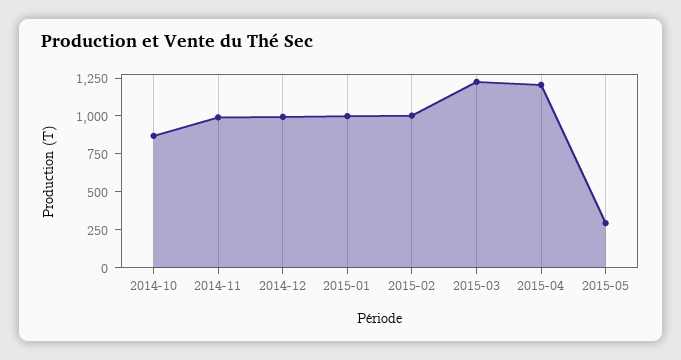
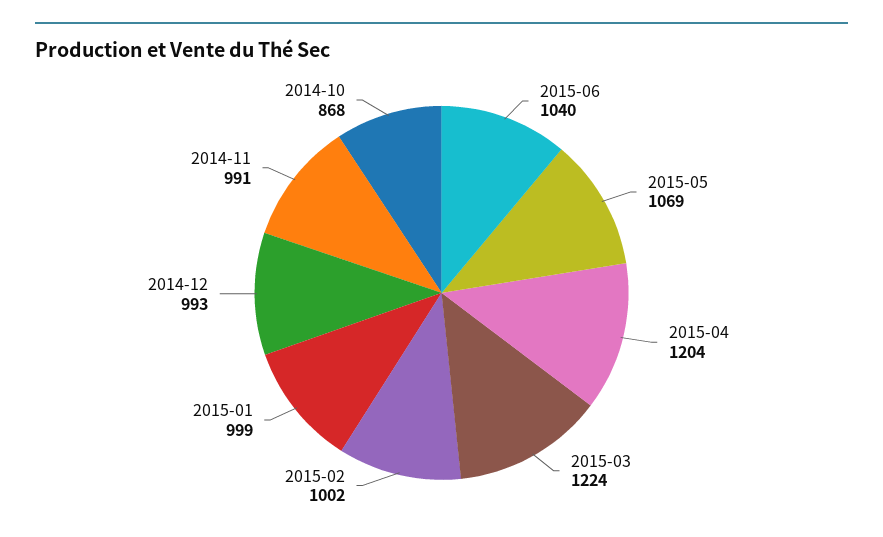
2015-05: 250 -> 1069
2015-06: none -> 1040

